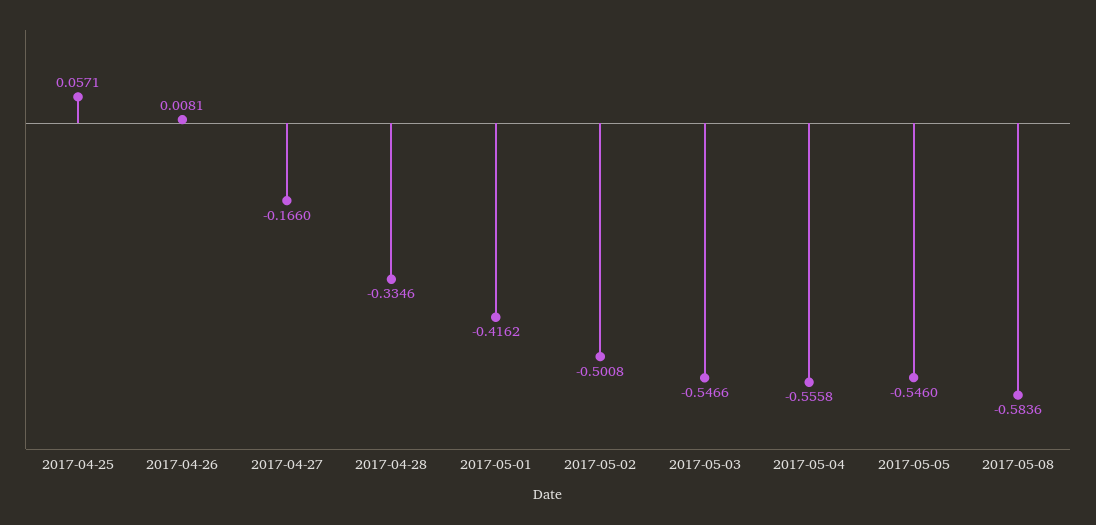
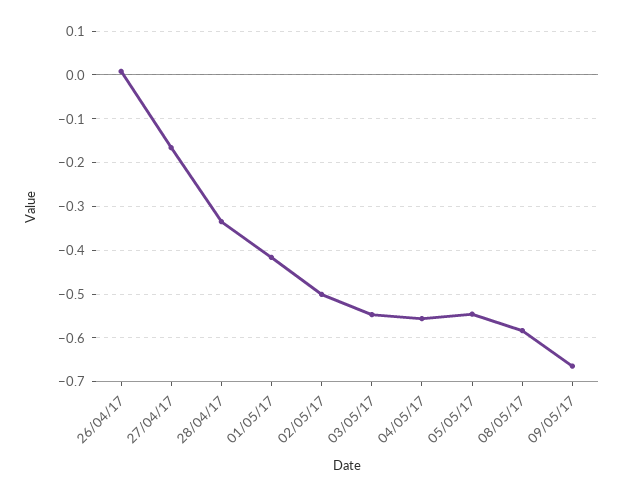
2017-04-25: 0.0571 -> none
09/05/17: none -> -0.66

